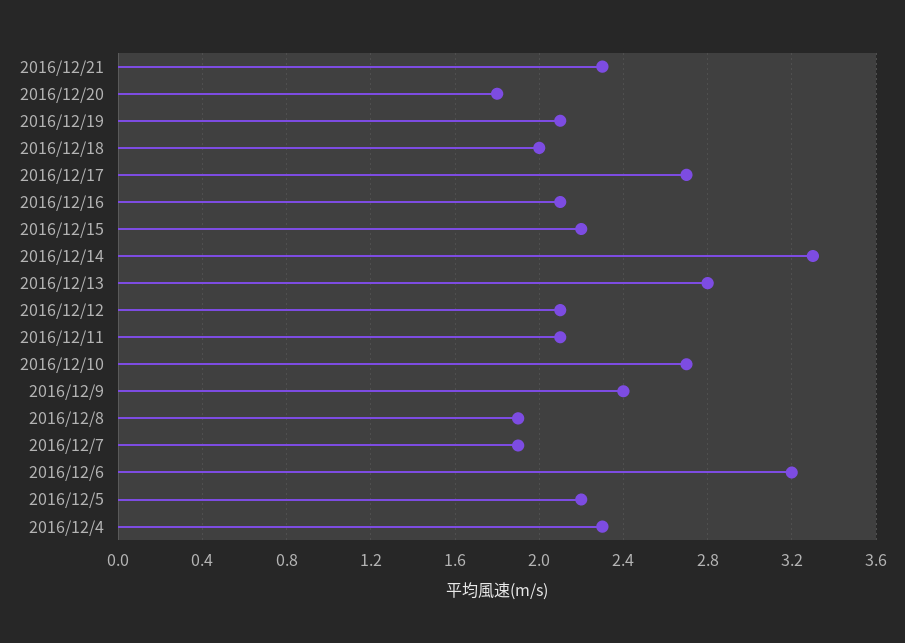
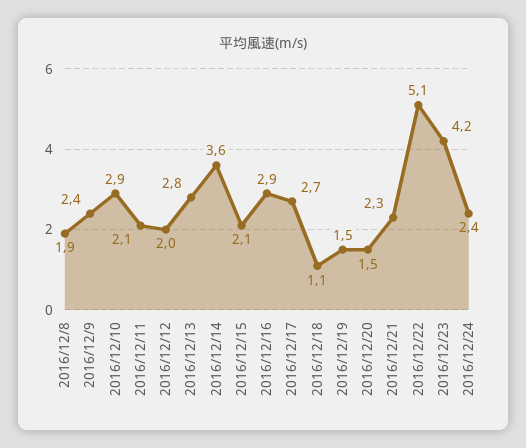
2016/12/20: 1.8 -> 1.5
2016/12/19: 2.1 -> 1.5
2016/12/18: 2 -> 1.1
2016/12/16: 2.1 -> 2.9
2016/12/15: 2.2 -> 2.1
2016/12/14: 3.3 -> 3.6
2016/12/12: 2.1 -> 2
2016/12/10: 2.7 -> 2.9
2016/12/7: 1.9 -> none
2016/12/6: 3.2 -> none
2016/12/5: 2.2 -> none
2016/12/4: 2.3 -> none
2016/12/22: none -> 5.1
2016/12/23: none -> 4.2
2016/12/24: none -> 2.4

